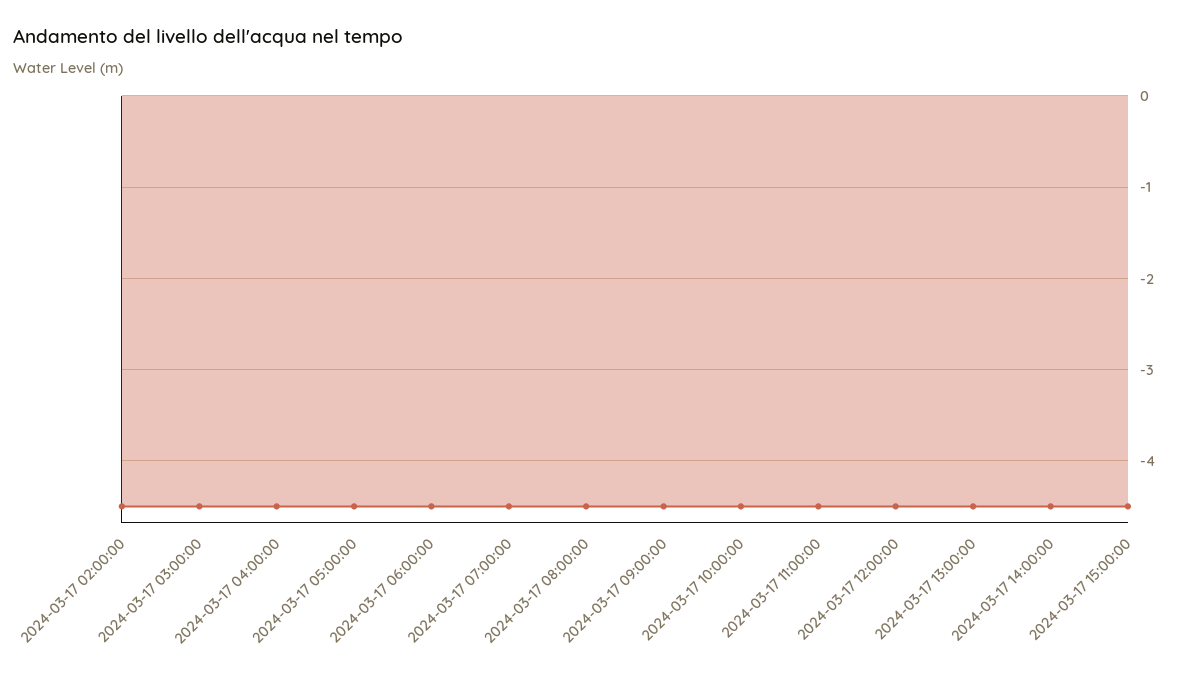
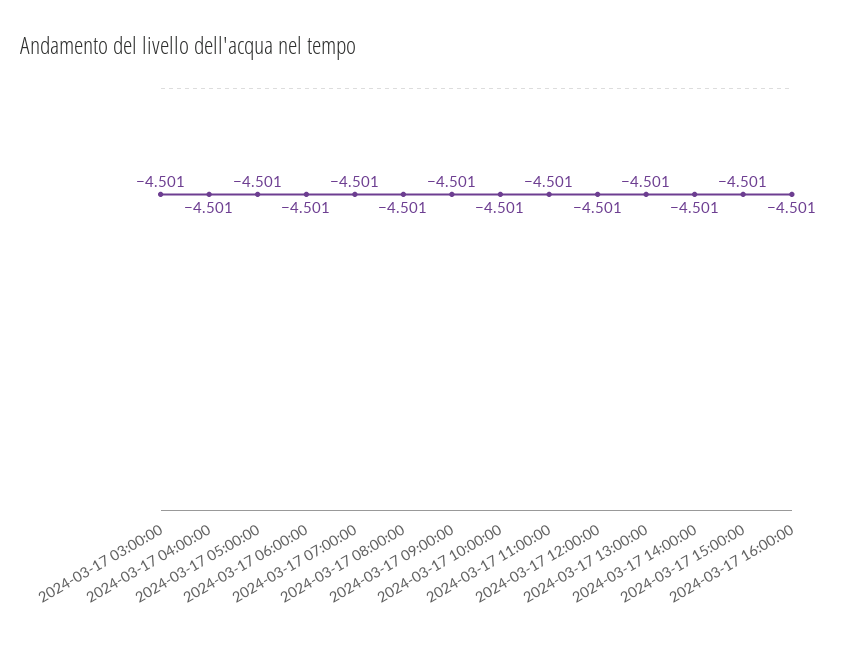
2024-03-17 02:00:00: -4.5 -> none
2024-03-17 16:00:00: none -> -4.501

